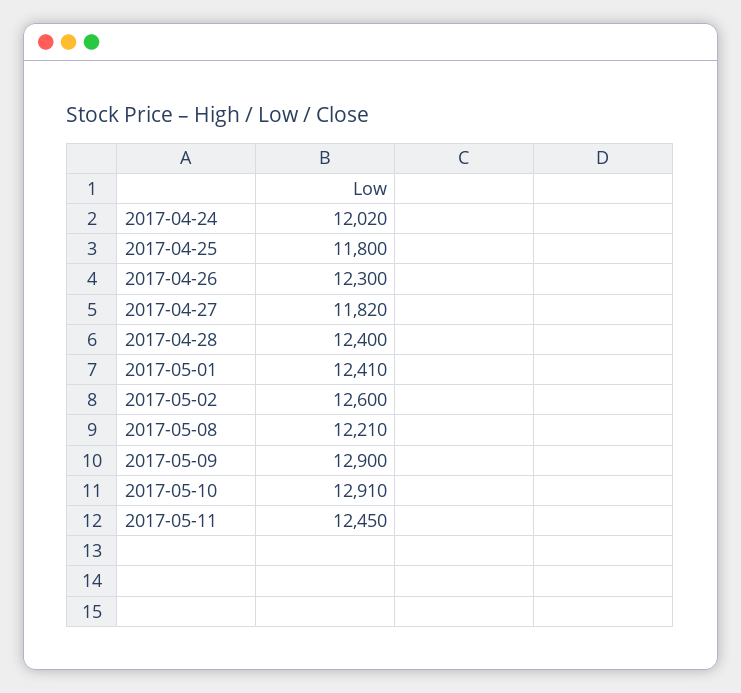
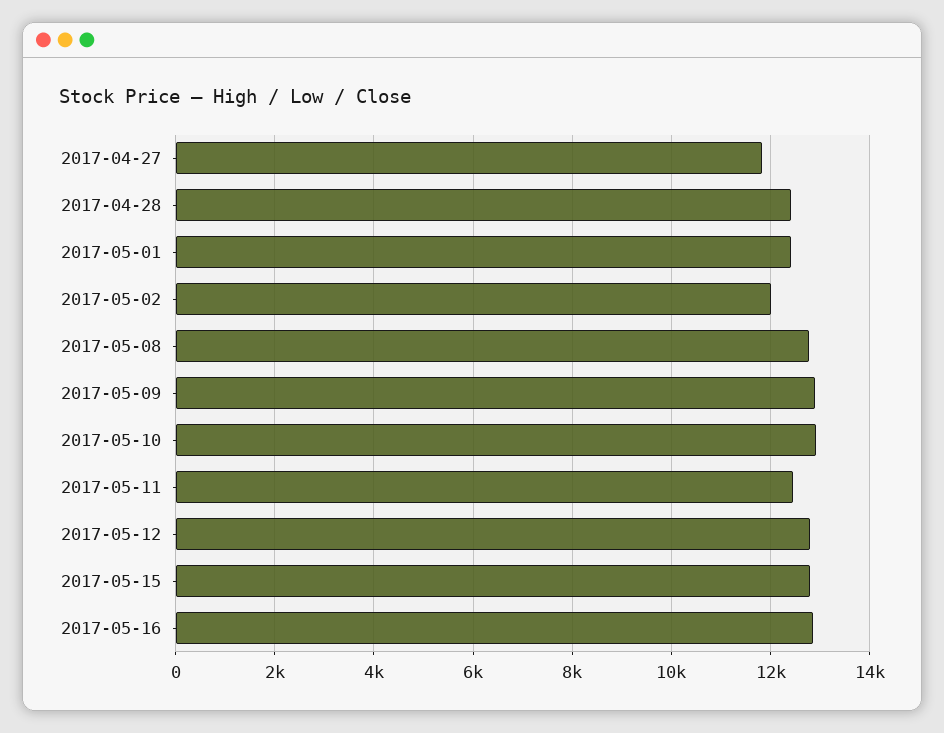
2017-04-24: 12020 -> none
2017-04-25: 11800 -> none
2017-04-26: 12300 -> none
2017-05-02: 12600 -> 12000
2017-05-08: 12210 -> 12800
2017-05-12: none -> 12800
2017-05-15: none -> 12800
2017-05-16: none -> 12800

